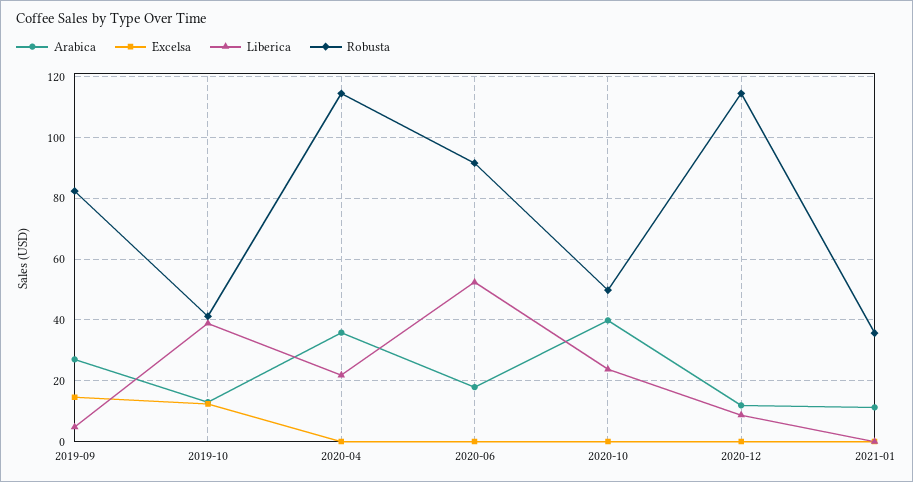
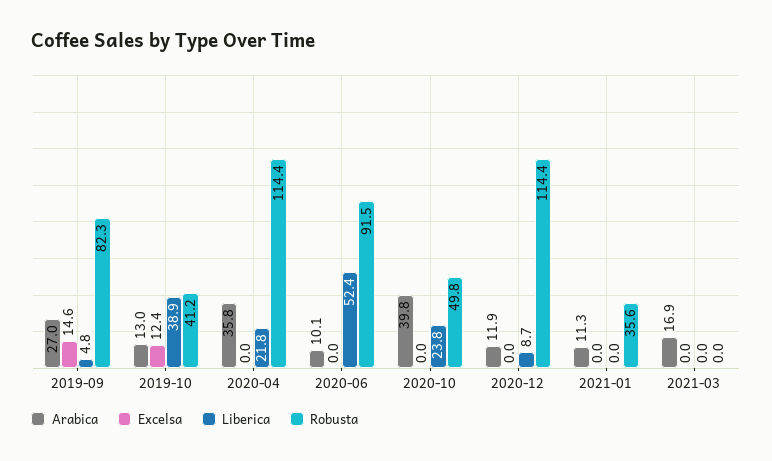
Arabica, 2020-06: 18 -> 10.1
Arabica, 2021-03: none -> 16.9
Excelsa, 2021-03: none -> 0
Liberica, 2021-03: none -> 0
Robusta, 2021-03: none -> 0

